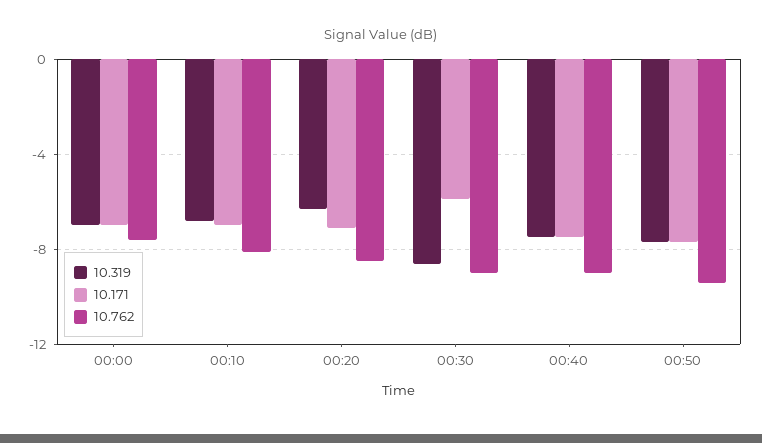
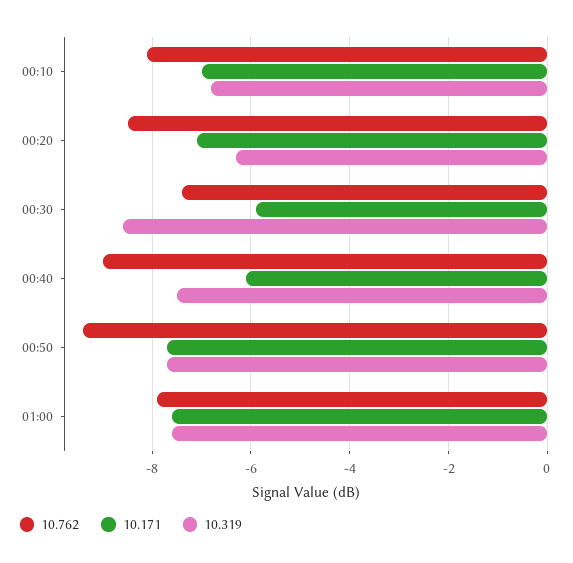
10.319, 00:00: -7 -> none
10.171, 00:00: -7 -> none
10.762, 00:00: -7.5 -> none
10.762, 00:30: -9 -> -7.5
10.171, 00:40: -7.5 -> -6
10.762, 01:00: none -> -8
10.171, 01:00: none -> -7.5
10.319, 01:00: none -> -7.5

